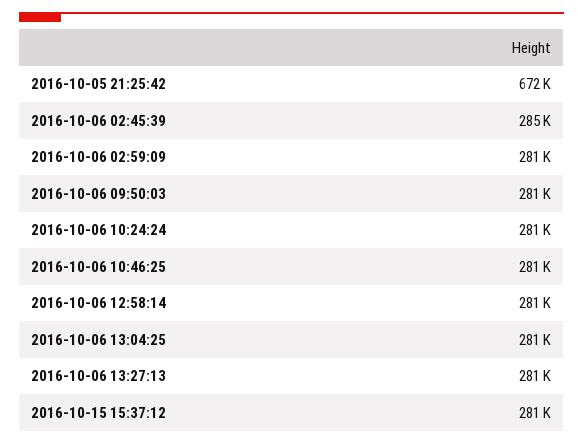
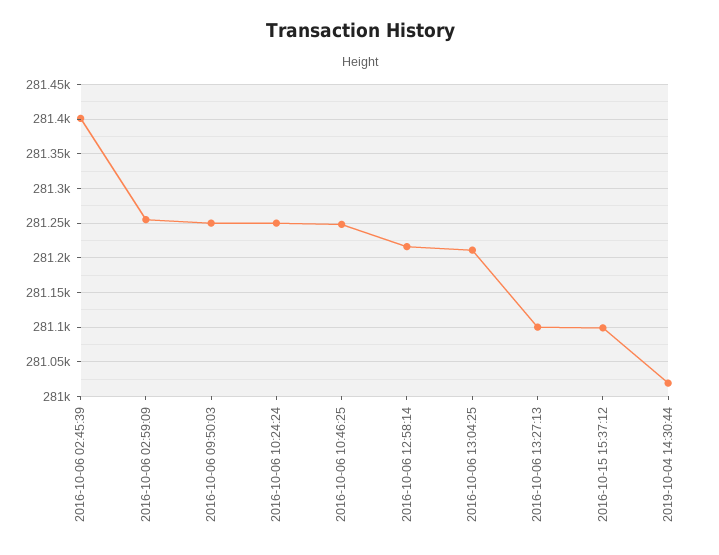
2016-10-05 21:25:42: 672000 -> none
2016-10-06 02:45:39: 285000 -> 281400
2019-10-04 14:30:44: none -> 281020

